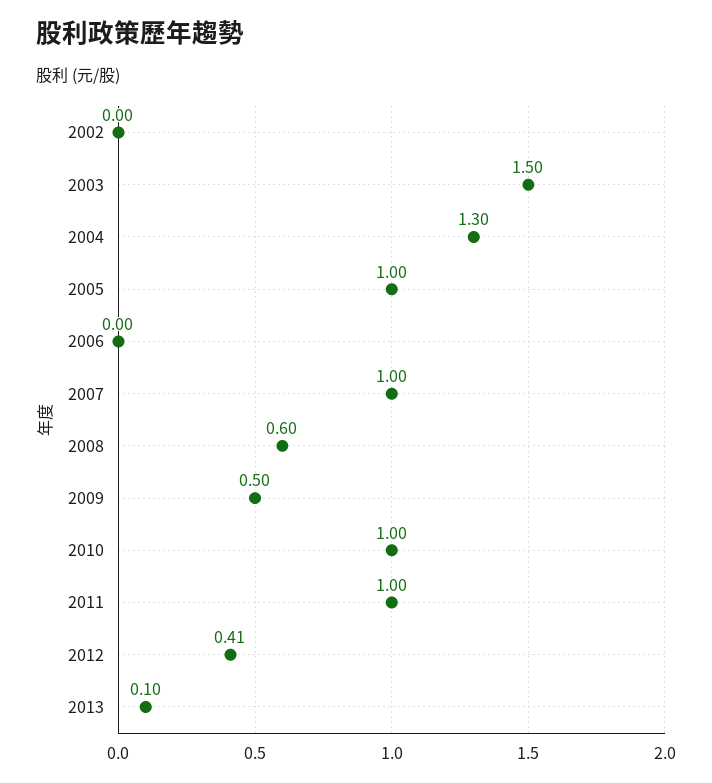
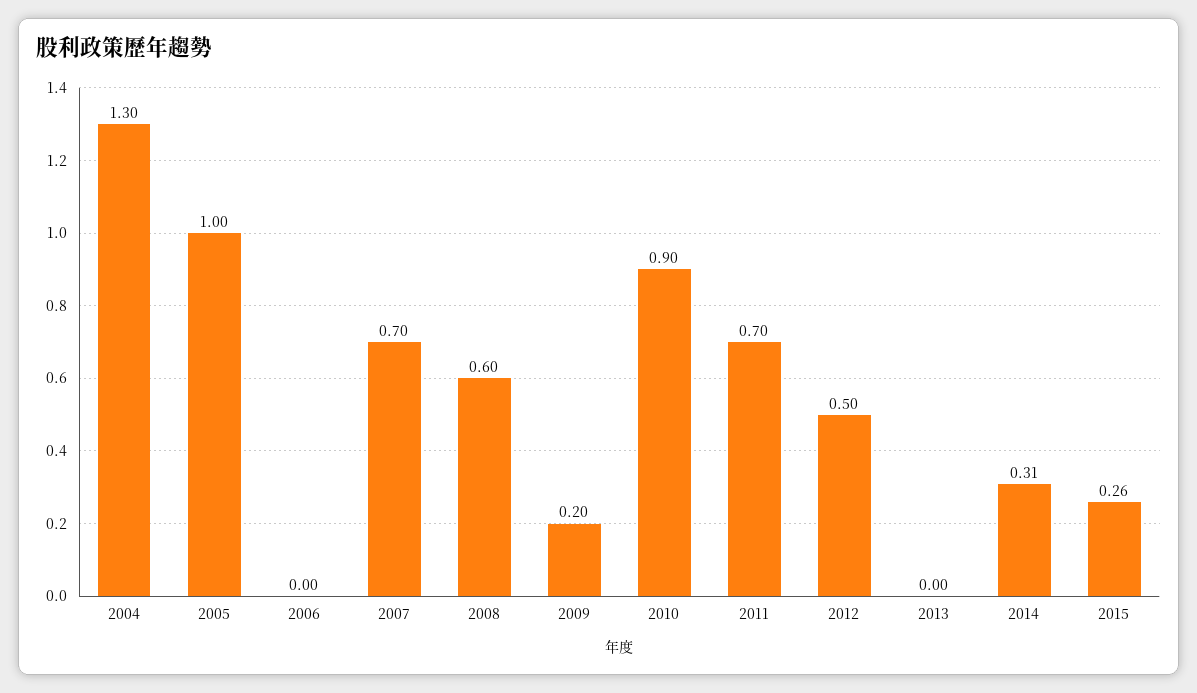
2002: 0 -> none
2003: 1.5 -> none
2007: 1 -> 0.7
2009: 0.5 -> 0.2
2010: 1 -> 0.9
2011: 1 -> 0.7
2012: 0.41 -> 0.5
2013: 0.1 -> 0
2014: none -> 0.31
2015: none -> 0.26

